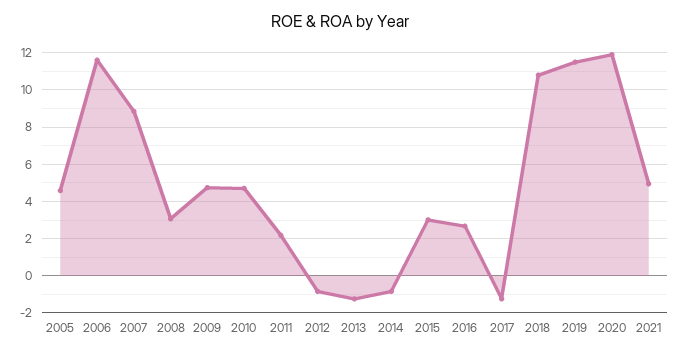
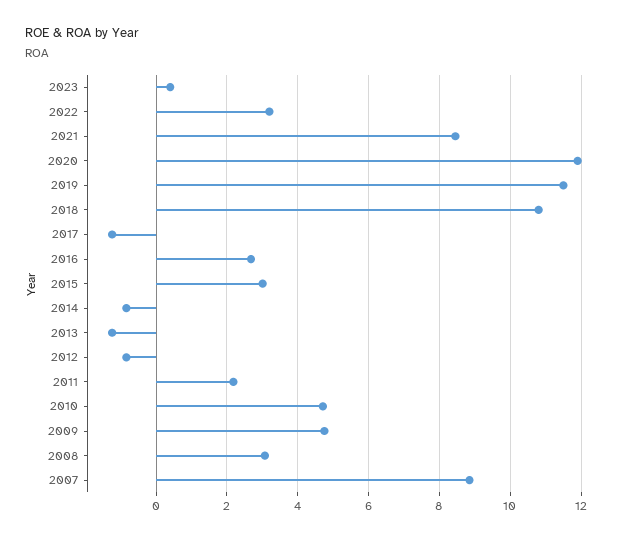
2005: 4.5 -> none
2006: 11.5 -> none
2021: 5 -> 8.4
2023: none -> 0.4
2022: none -> 3.2

